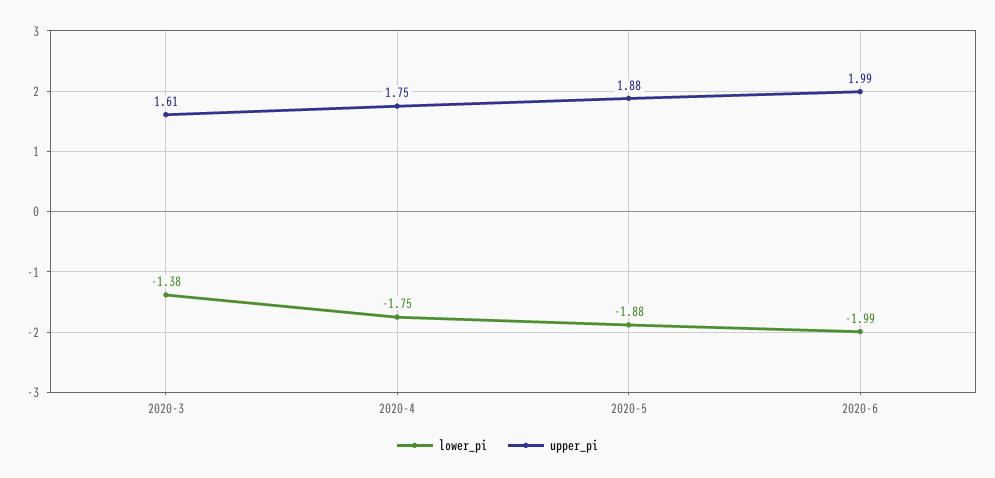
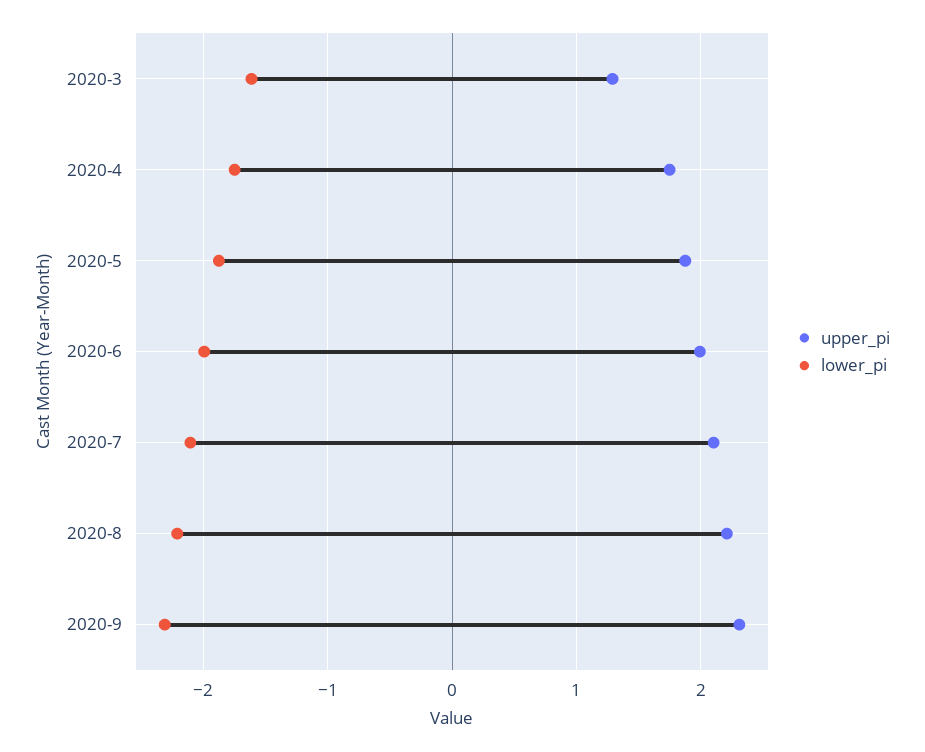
lower_pi, 2020-3: -1.38 -> -1.6
upper_pi, 2020-3: 1.61 -> 1.3
upper_pi, 2020-7: none -> 2.1
lower_pi, 2020-7: none -> -2.1
upper_pi, 2020-8: none -> 2.2
lower_pi, 2020-8: none -> -2.2
upper_pi, 2020-9: none -> 2.3
lower_pi, 2020-9: none -> -2.3

